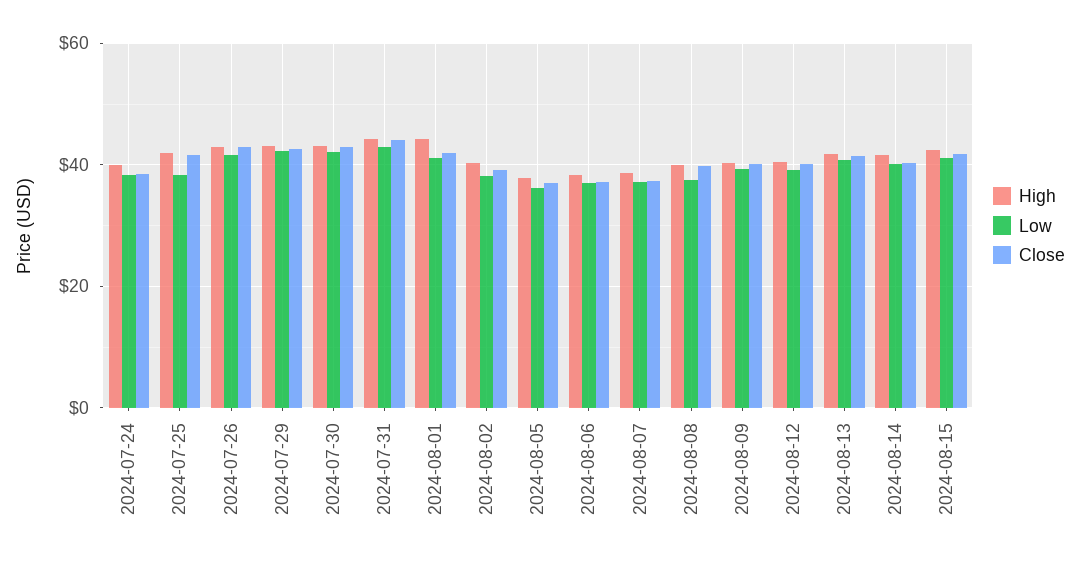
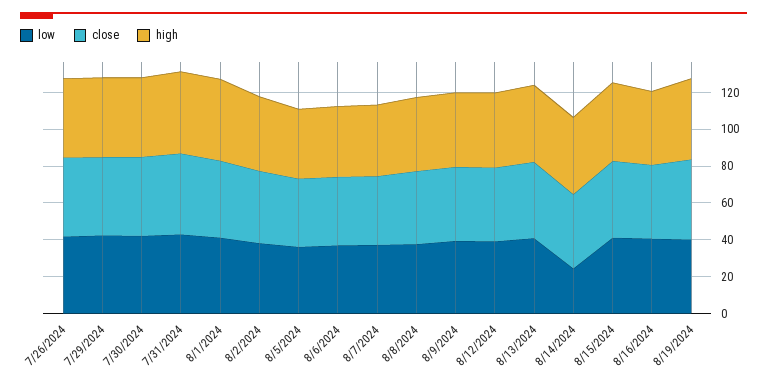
High, 2024-07-24: 40 -> none
Low, 2024-07-24: 38 -> none
Close, 2024-07-24: 38 -> none
High, 2024-07-25: 42 -> none
Low, 2024-07-25: 38 -> none
Close, 2024-07-25: 42 -> none
Low, 2024-08-14: 40 -> 25
Low, 8/16/2024: none -> 40
Close, 8/16/2024: none -> 40
High, 8/16/2024: none -> 40
Low, 8/19/2024: none -> 40
Close, 8/19/2024: none -> 45
High, 8/19/2024: none -> 45

